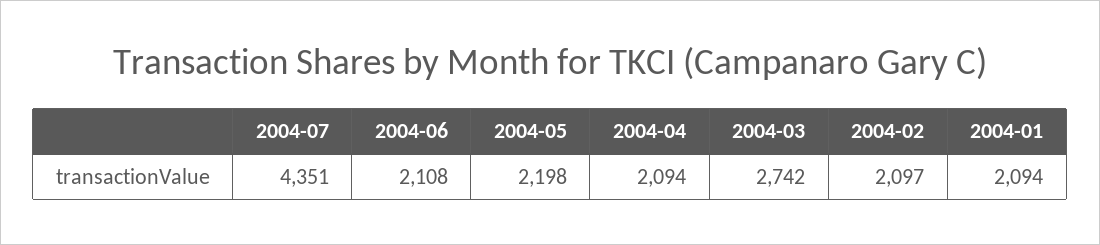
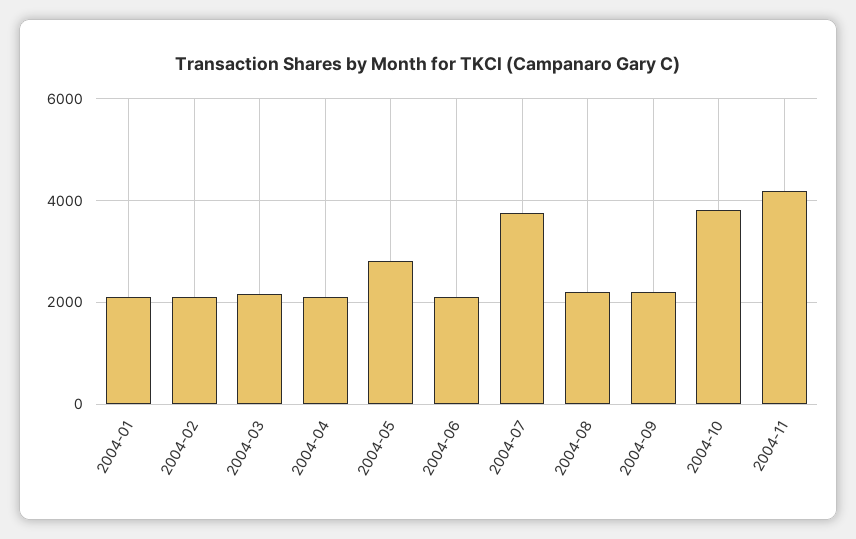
2004-07: 4351 -> 3800
2004-05: 2198 -> 2800
2004-03: 2742 -> 2200
2004-08: none -> 2200
2004-09: none -> 2200
2004-10: none -> 3800
2004-11: none -> 4200

